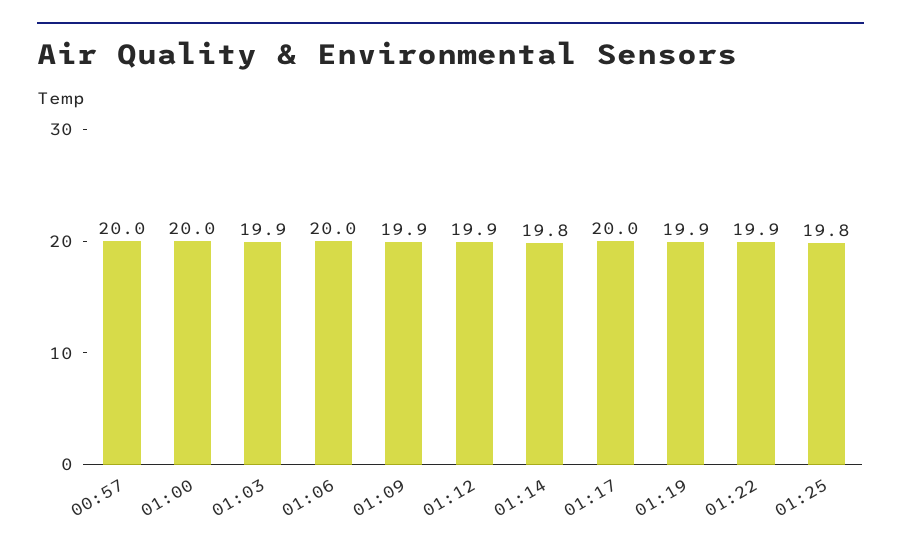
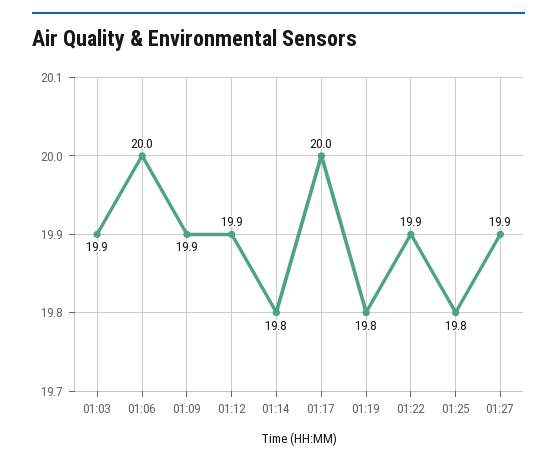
00:57: 20 -> none
01:00: 20 -> none
01:19: 19.9 -> 19.8
01:27: none -> 19.9

